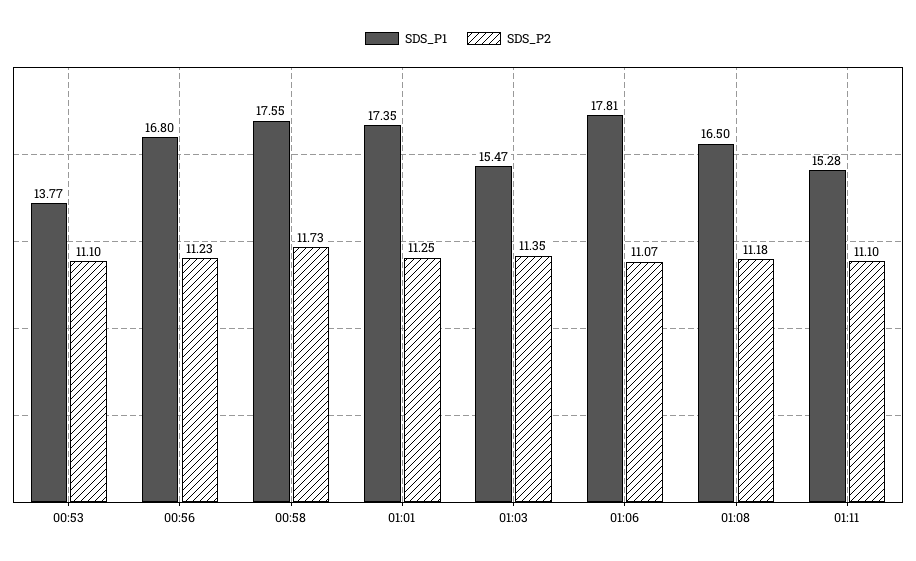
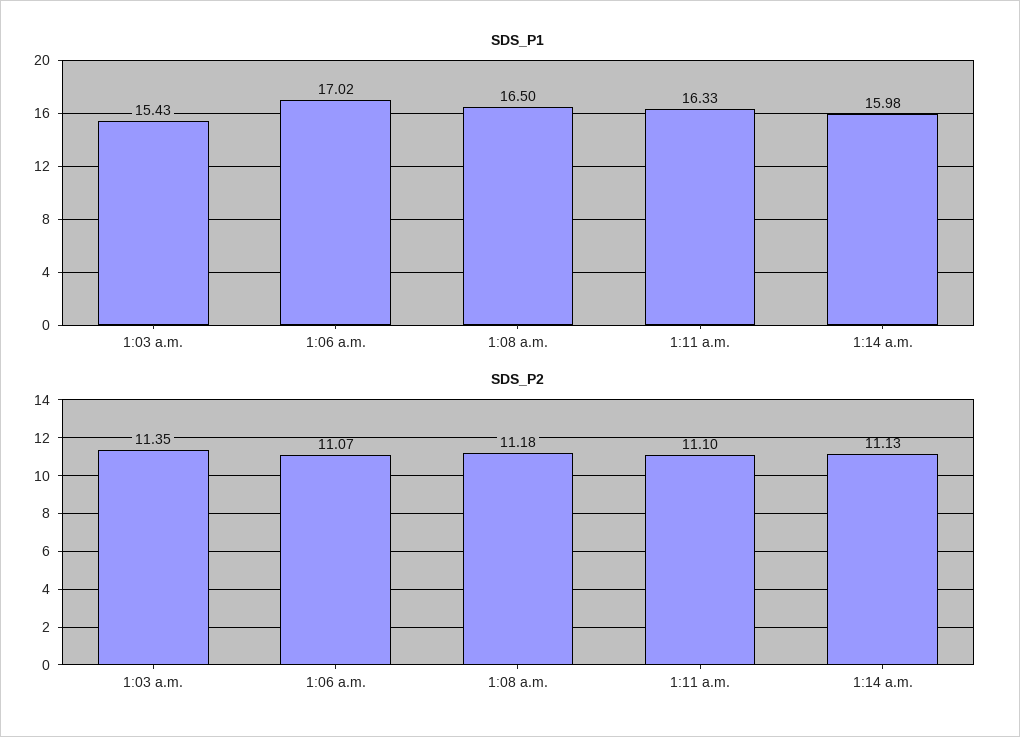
SDS_P1, 00:53: 13.77 -> none
SDS_P2, 00:53: 11.1 -> none
SDS_P1, 00:56: 16.8 -> none
SDS_P2, 00:56: 11.23 -> none
SDS_P1, 00:58: 17.55 -> none
SDS_P2, 00:58: 11.73 -> none
SDS_P1, 01:01: 17.35 -> none
SDS_P2, 01:01: 11.25 -> none
SDS_P1, 01:03: 15.47 -> 15.43
SDS_P1, 01:06: 17.81 -> 17.02
SDS_P1, 01:11: 15.28 -> 16.33
SDS_P1, 1:14 a.m.: none -> 15.98
SDS_P2, 1:14 a.m.: none -> 11.13

